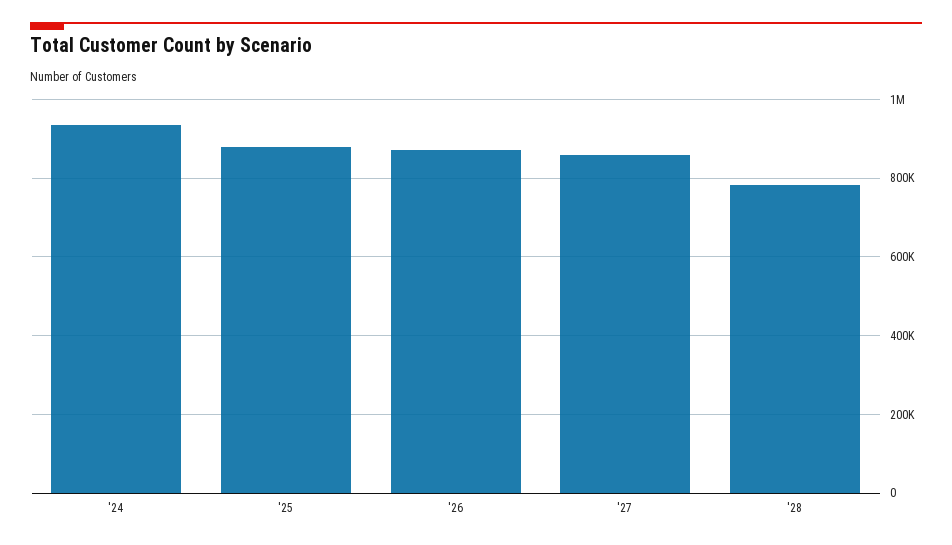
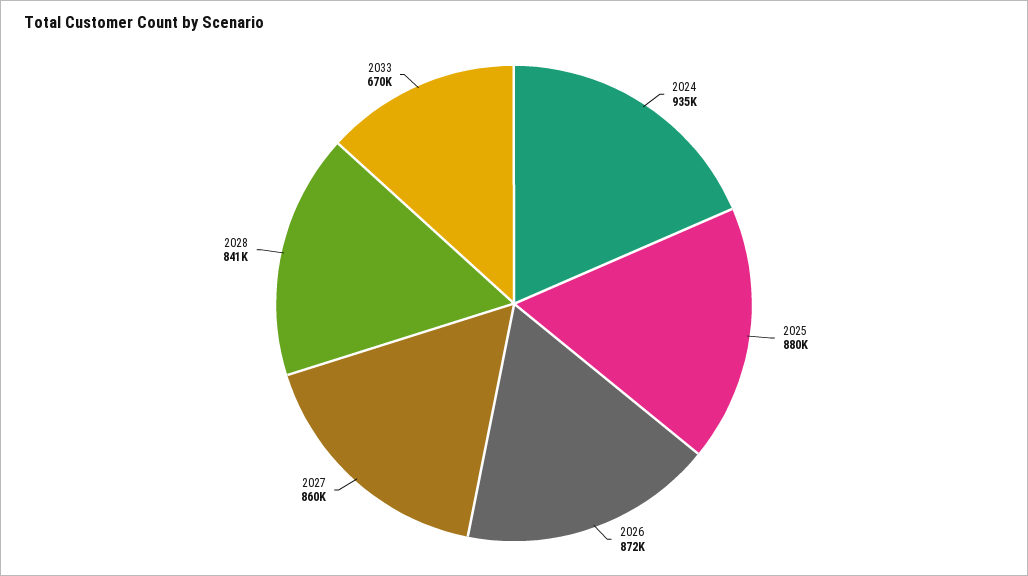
'28: 780000 -> 841000
2033: none -> 670000

